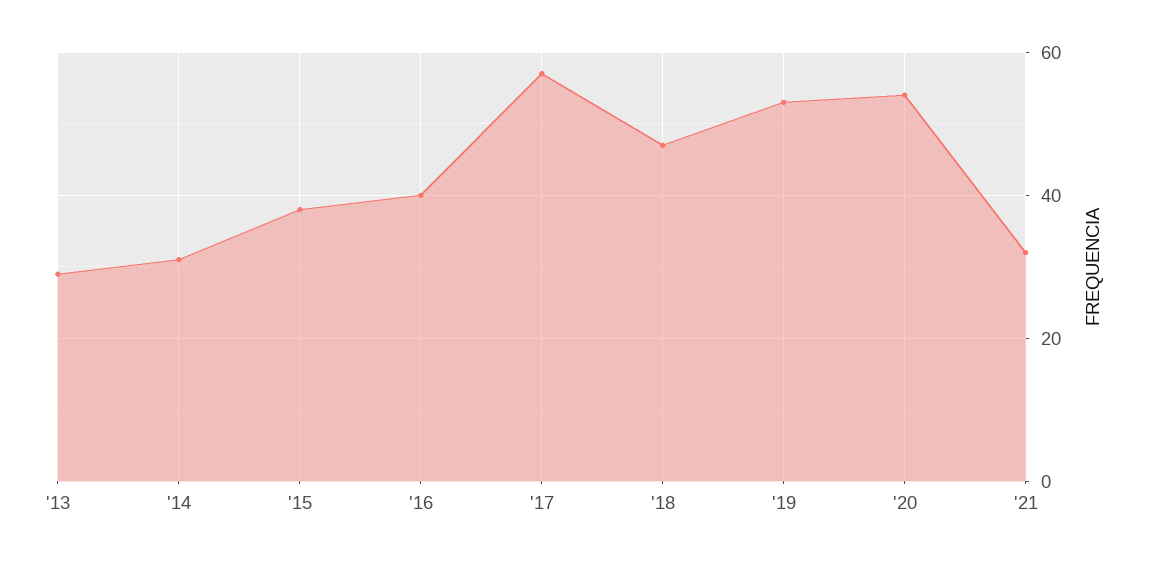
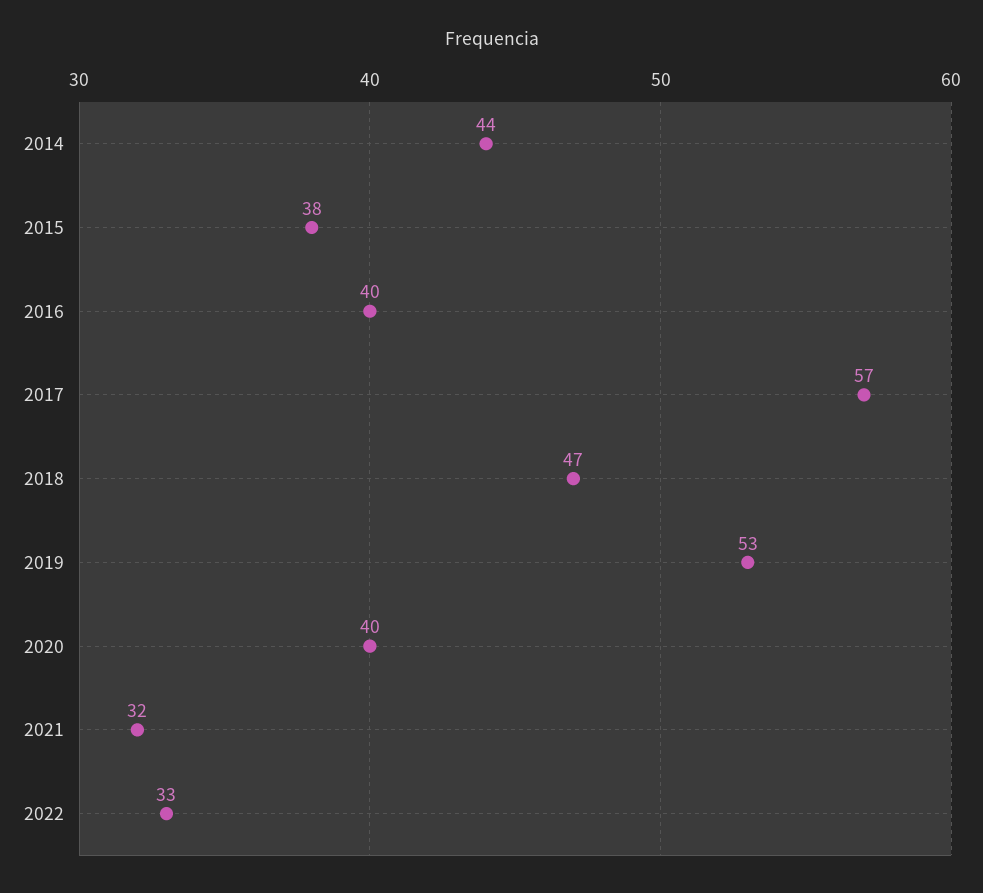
'13: 30 -> none
'14: 30 -> 44
'20: 55 -> 40
2022: none -> 33

